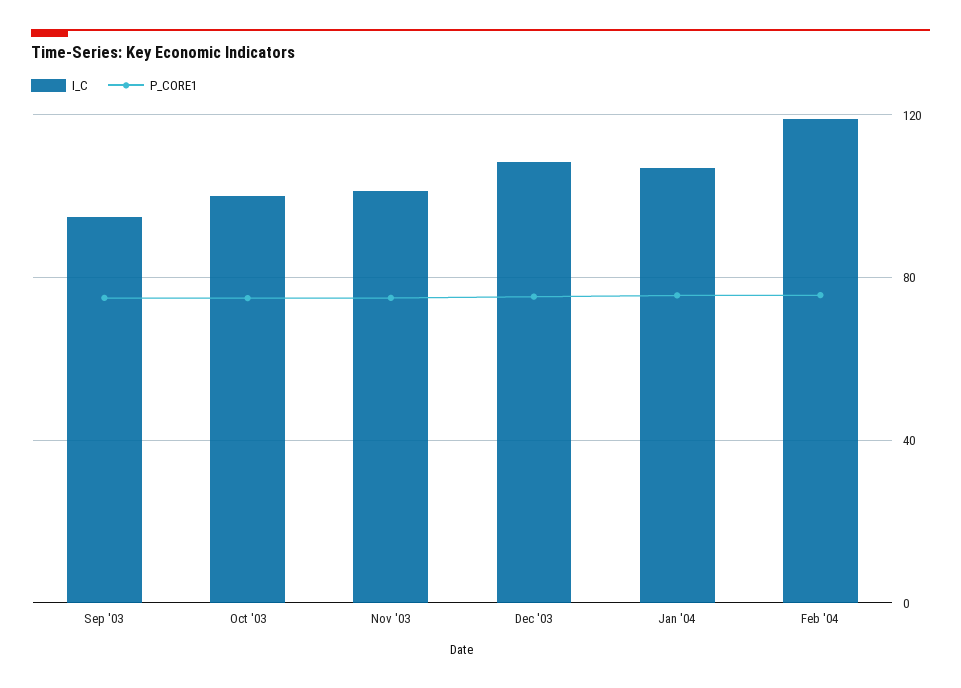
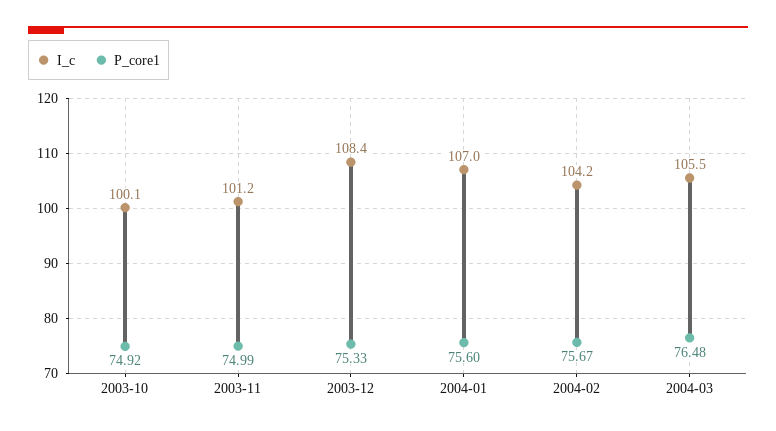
I_C, Sep '03: 95 -> none
P_CORE1, Sep '03: 75 -> none
I_C, Feb '04: 120 -> 104.2
I_C, 2004-03: none -> 105.5
P_CORE1, 2004-03: none -> 76.48

